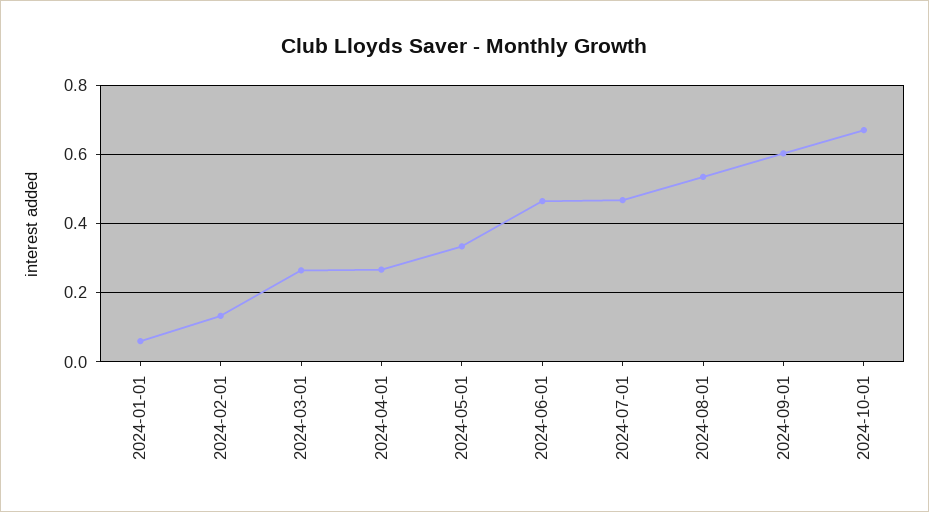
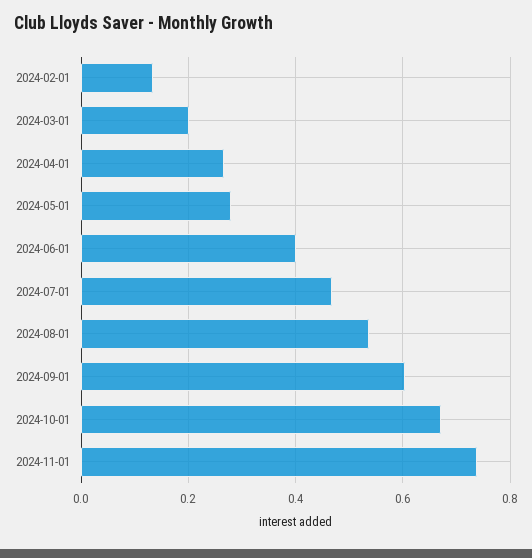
2024-01-01: 0.06 -> none
2024-03-01: 0.26 -> 0.2
2024-05-01: 0.34 -> 0.28
2024-06-01: 0.46 -> 0.4
2024-11-01: none -> 0.74

